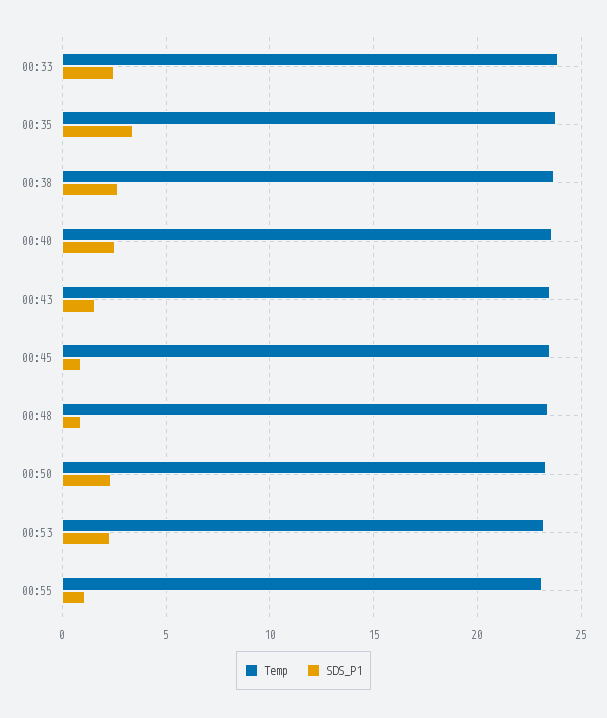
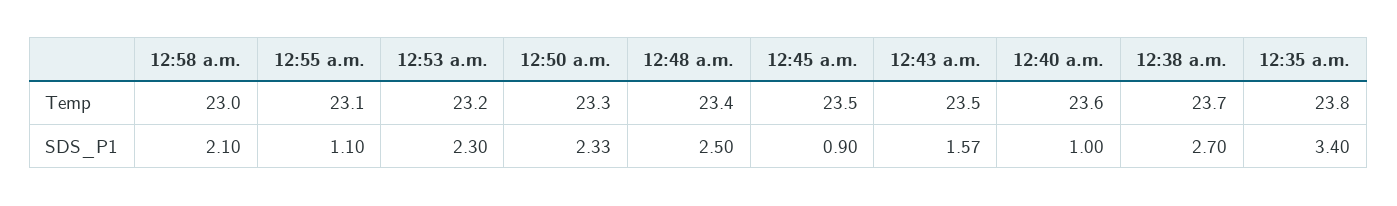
Temp, 00:33: 24 -> none
SDS_P1, 00:33: 2.5 -> none
SDS_P1, 00:40: 2.5 -> 1
SDS_P1, 00:48: 1 -> 2.5
Temp, 12:58 a.m.: none -> 23
SDS_P1, 12:58 a.m.: none -> 2.1

